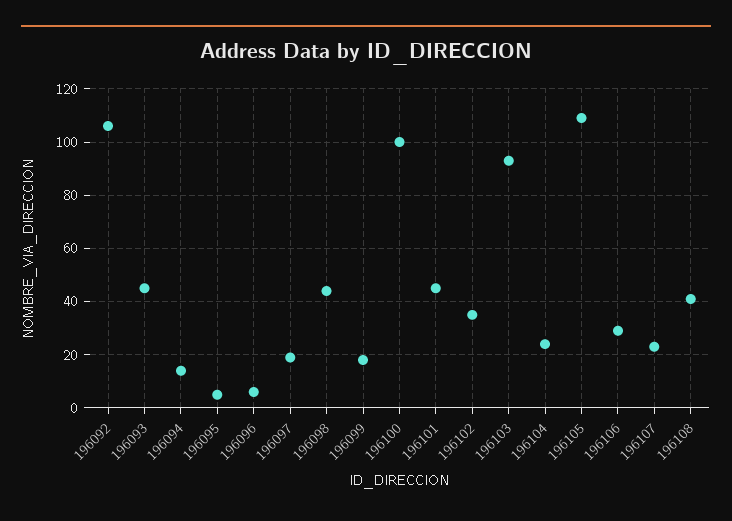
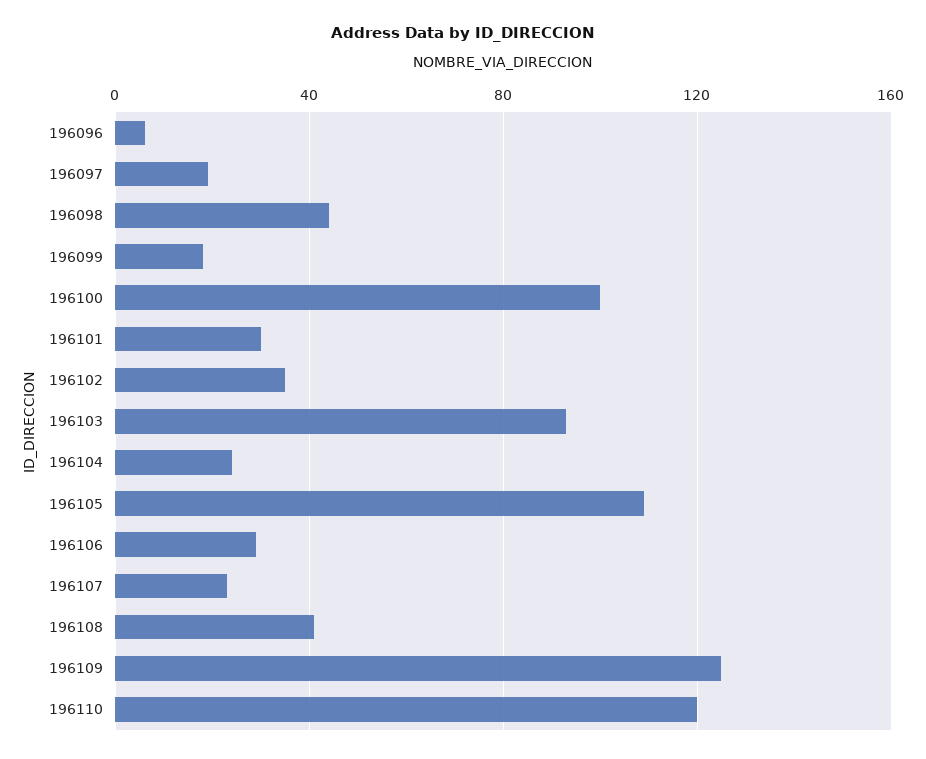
196092: 105 -> none
196093: 45 -> none
196094: 15 -> none
196095: 5 -> none
196101: 45 -> 30
196109: none -> 125
196110: none -> 120

